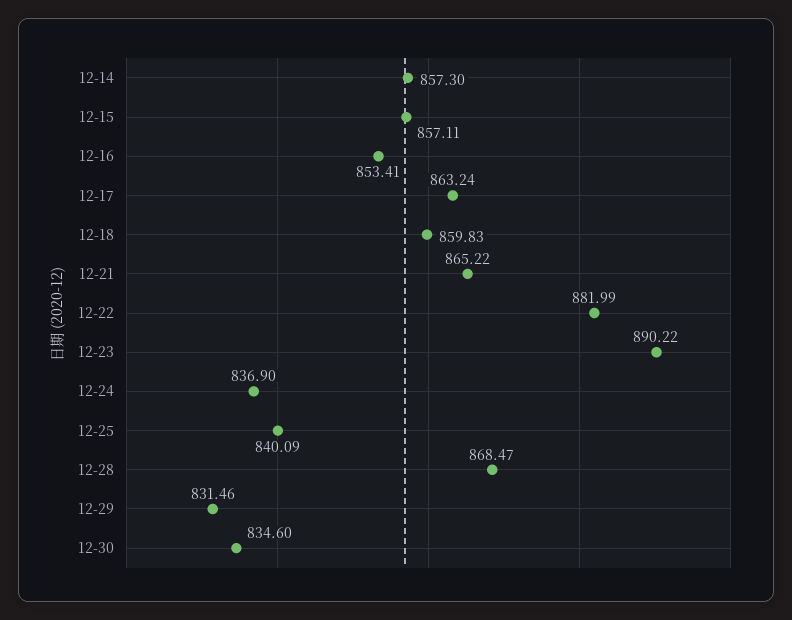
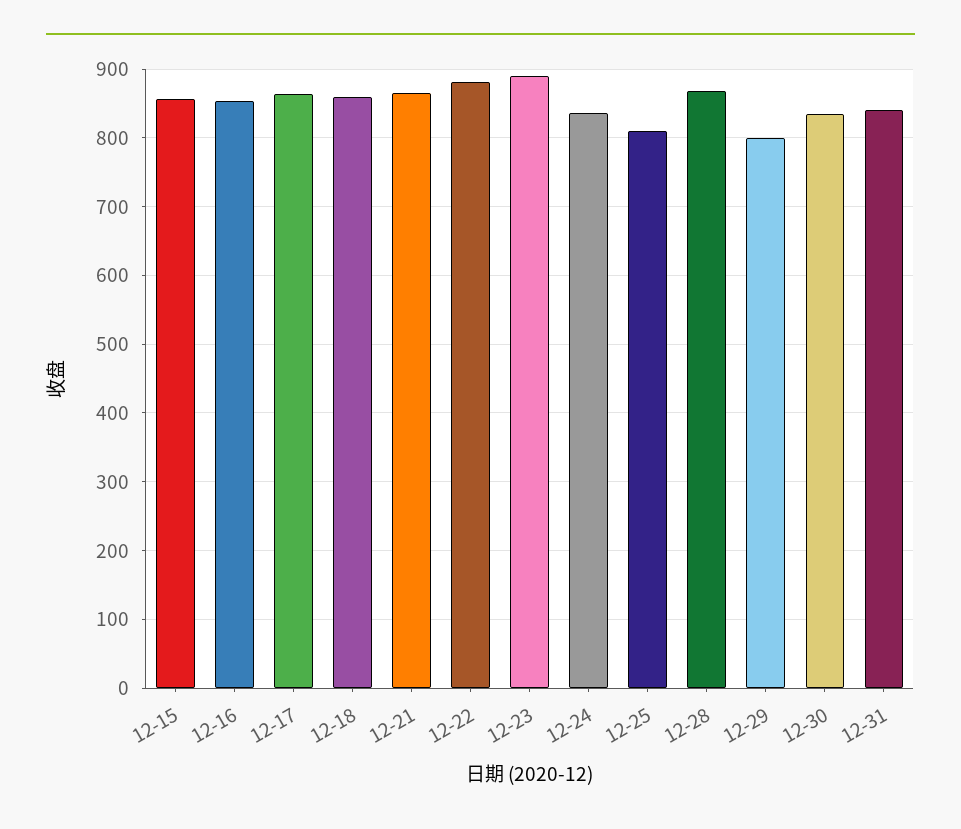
12-14: 857.3 -> none
12-25: 840.09 -> 810
12-29: 831.46 -> 800
12-31: none -> 840

